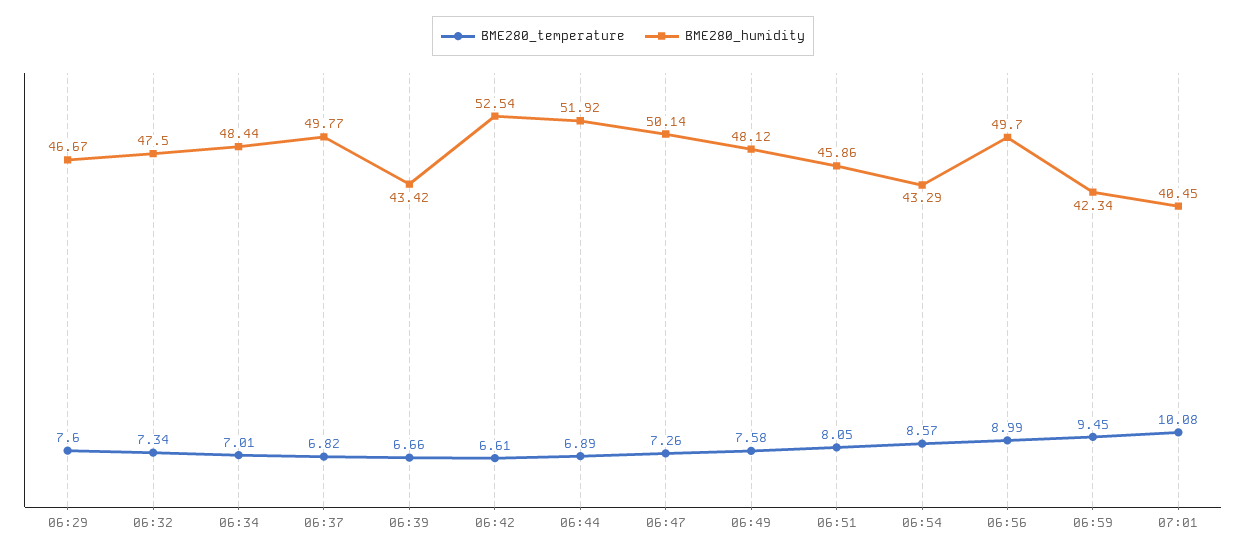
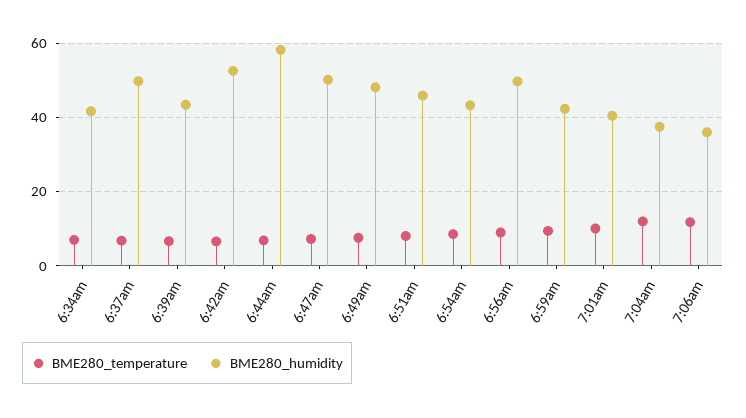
BME280_temperature, 06:29: 7.6 -> none
BME280_humidity, 06:29: 46.67 -> none
BME280_temperature, 06:32: 7.34 -> none
BME280_humidity, 06:32: 47.5 -> none
BME280_humidity, 06:34: 48.44 -> 42
BME280_humidity, 06:44: 51.92 -> 58
BME280_temperature, 7:04am: none -> 12
BME280_humidity, 7:04am: none -> 38
BME280_temperature, 7:06am: none -> 12
BME280_humidity, 7:06am: none -> 36

